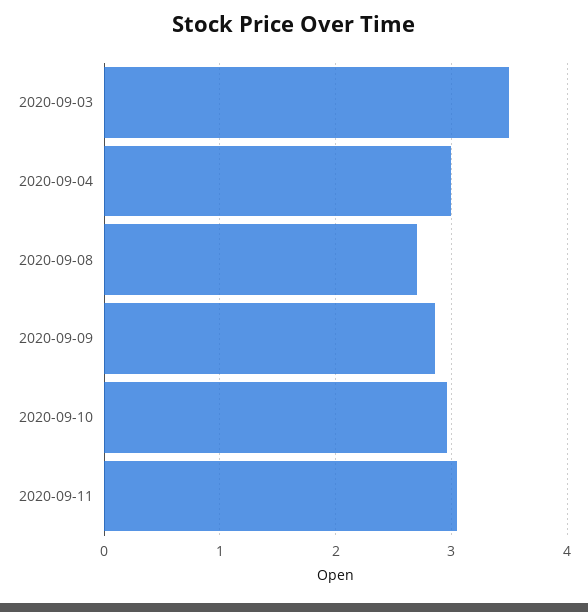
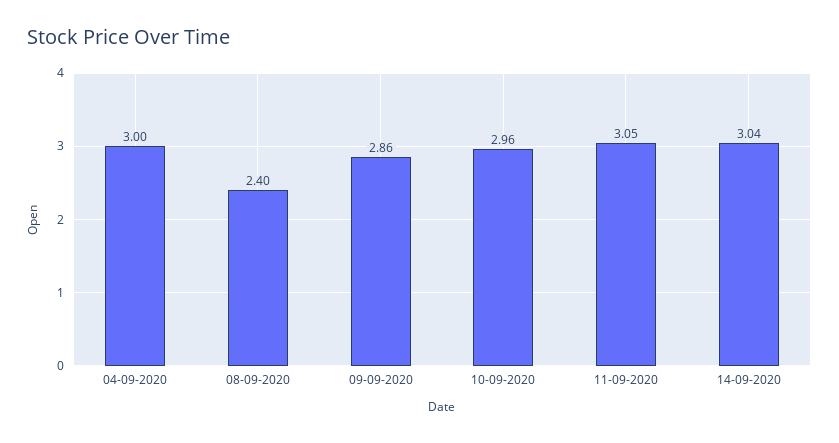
2020-09-03: 3.5 -> none
2020-09-08: 2.7 -> 2.4
14-09-2020: none -> 3.04

